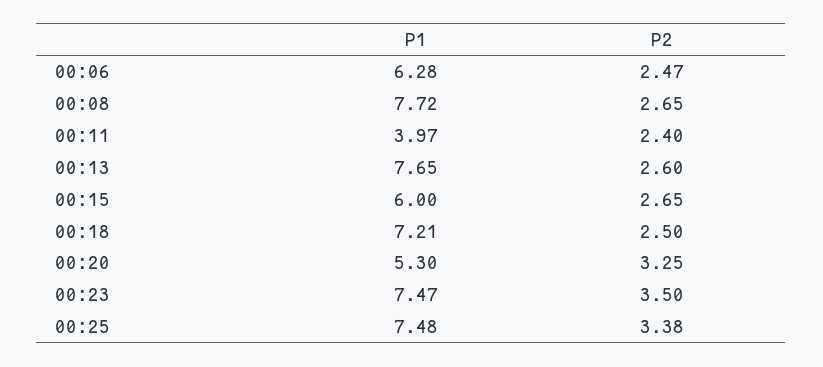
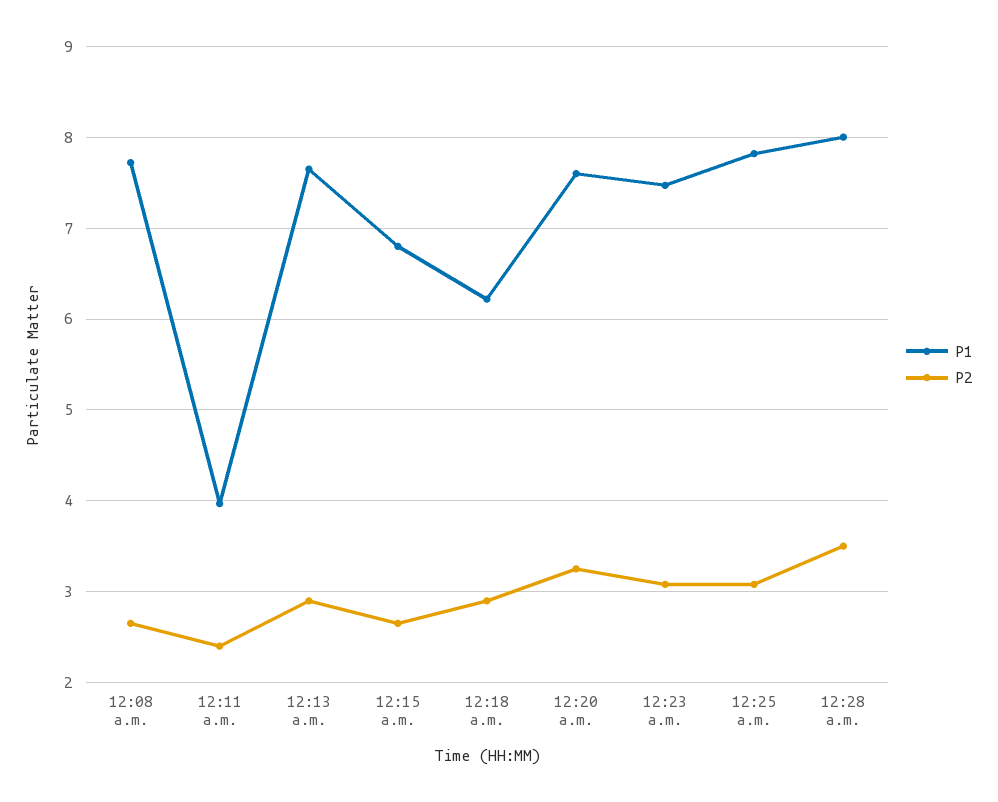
P1, 00:06: 6.28 -> none
P2, 00:06: 2.47 -> none
P2, 00:13: 2.6 -> 2.9
P1, 00:15: 6 -> 6.8
P1, 00:18: 7.21 -> 6.2
P2, 00:18: 2.5 -> 2.9
P1, 00:20: 5.3 -> 7.6
P2, 00:23: 3.5 -> 3.1
P1, 00:25: 7.48 -> 7.8
P2, 00:25: 3.38 -> 3.1
P1, 12:28 a.m.: none -> 8
P2, 12:28 a.m.: none -> 3.5

